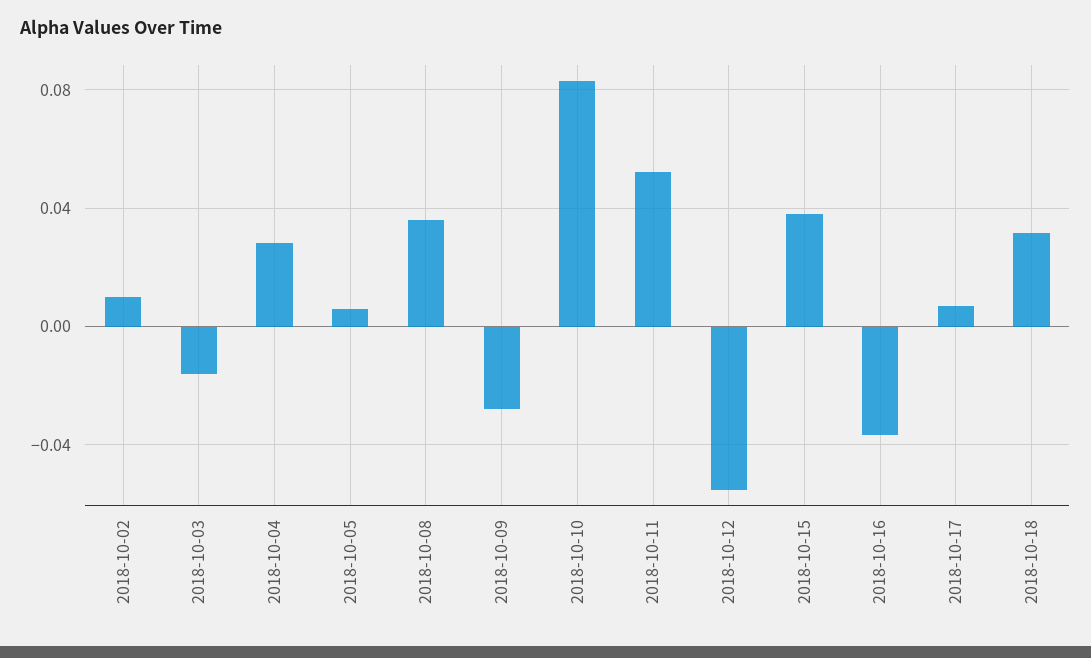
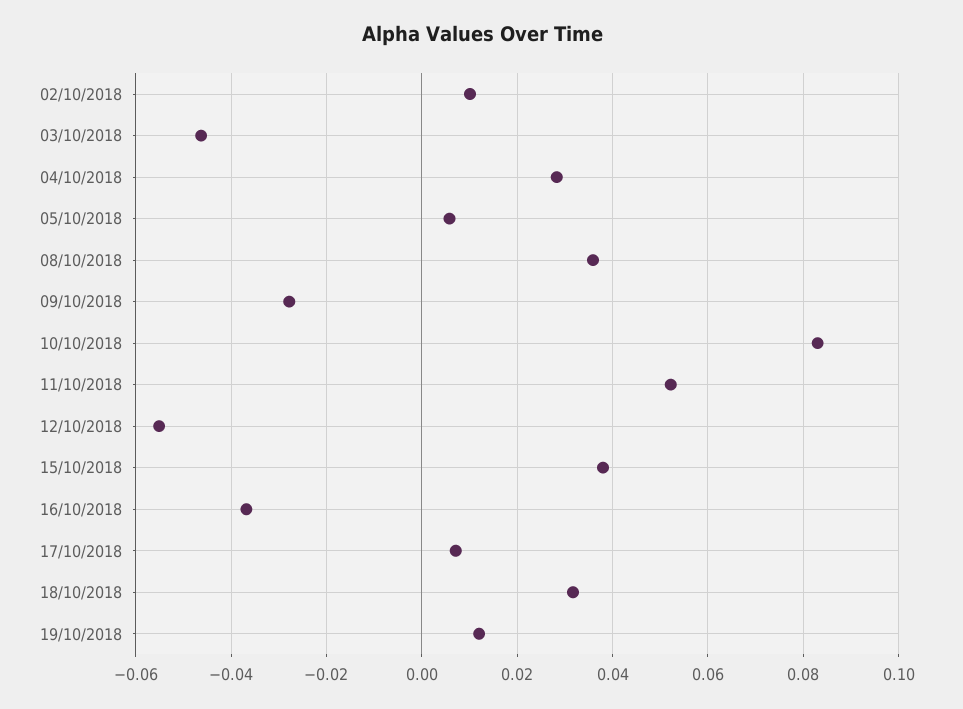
2018-10-03: -0.015 -> -0.046
19/10/2018: none -> 0.012

